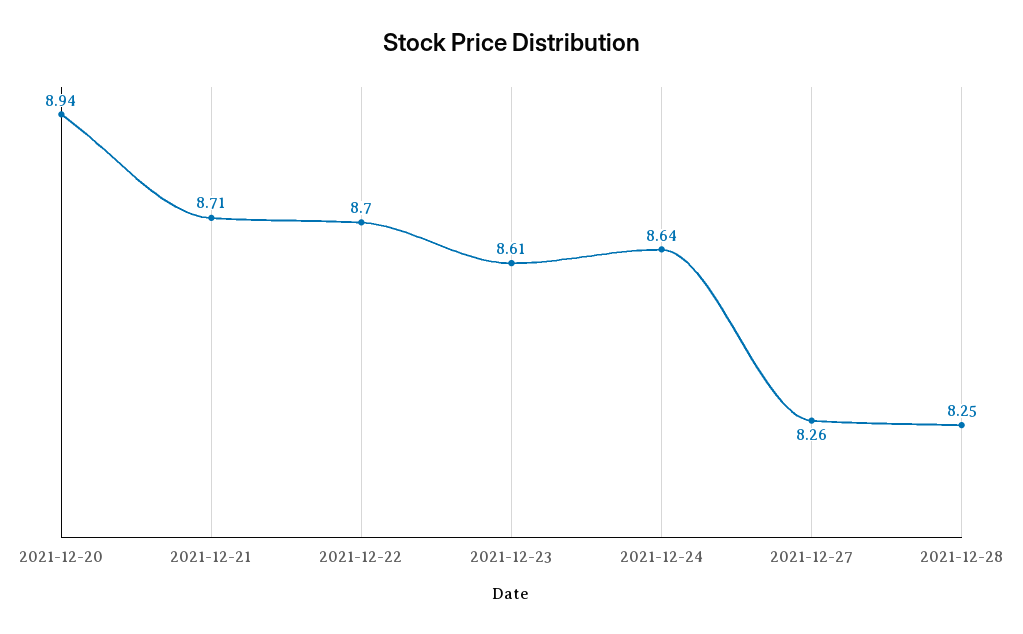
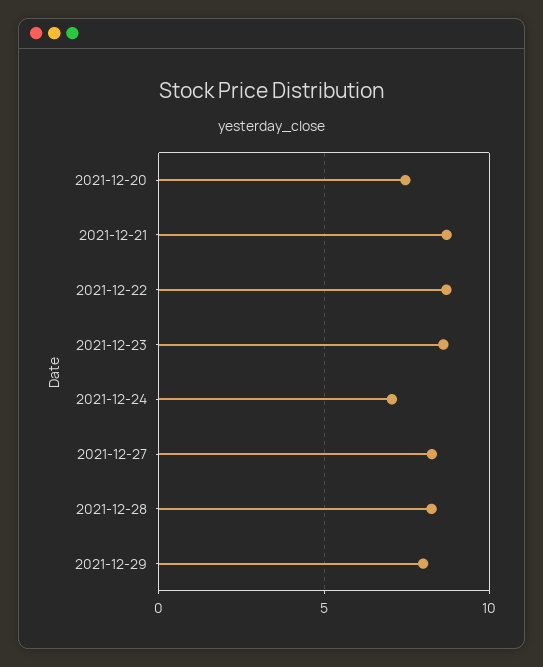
2021-12-20: 8.94 -> 7.5
2021-12-24: 8.64 -> 7
2021-12-29: none -> 8

